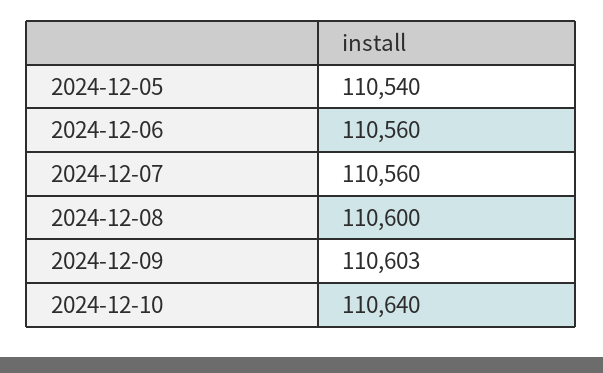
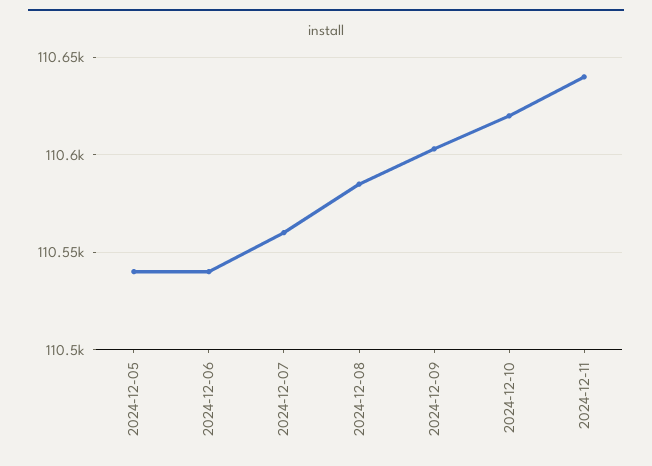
2024-12-06: 110560 -> 110540
2024-12-08: 110600 -> 110585
2024-12-10: 110640 -> 110620
2024-12-11: none -> 110640

